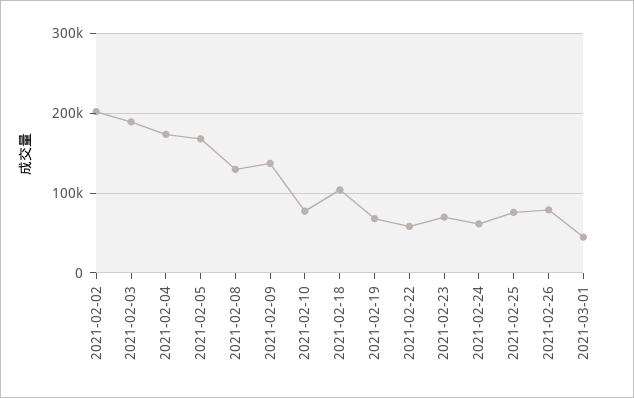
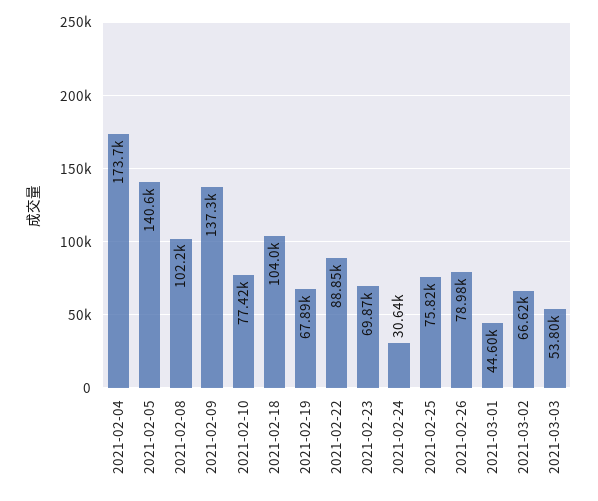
2021-02-02: 200000 -> none
2021-02-03: 190000 -> none
2021-02-05: 170000 -> 140600
2021-02-08: 130000 -> 102200
2021-02-22: 60000 -> 88850
2021-02-24: 60000 -> 30640
2021-03-02: none -> 66620
2021-03-03: none -> 53800

